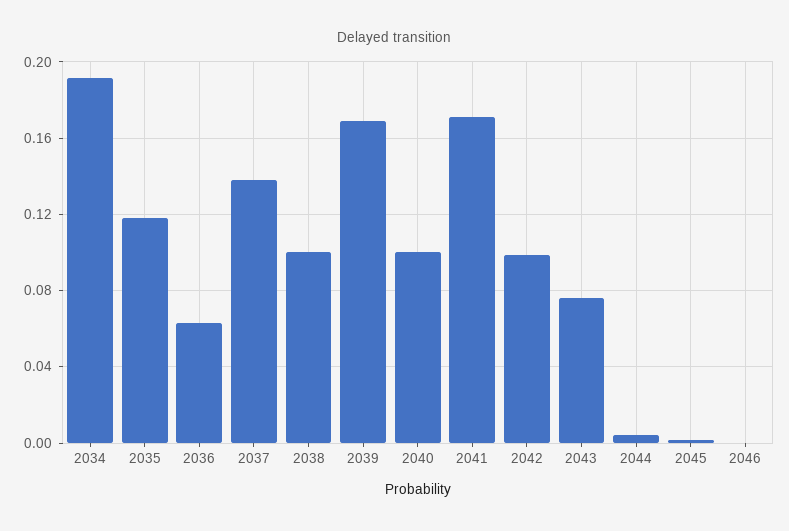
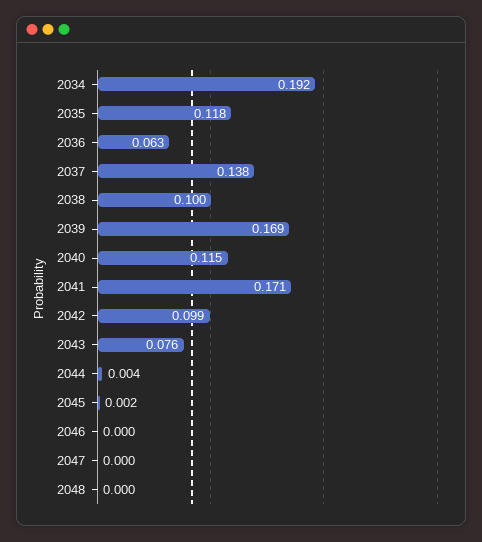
2040: 0.1 -> 0.115
2047: none -> 0
2048: none -> 0

